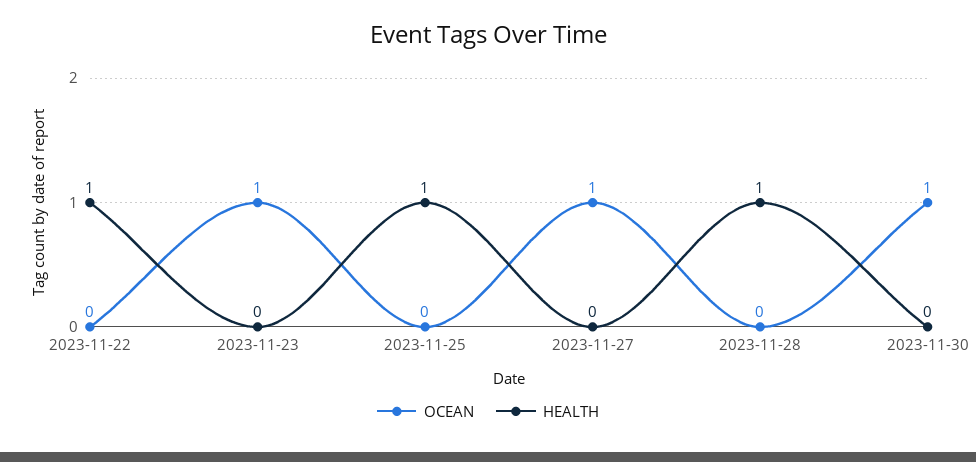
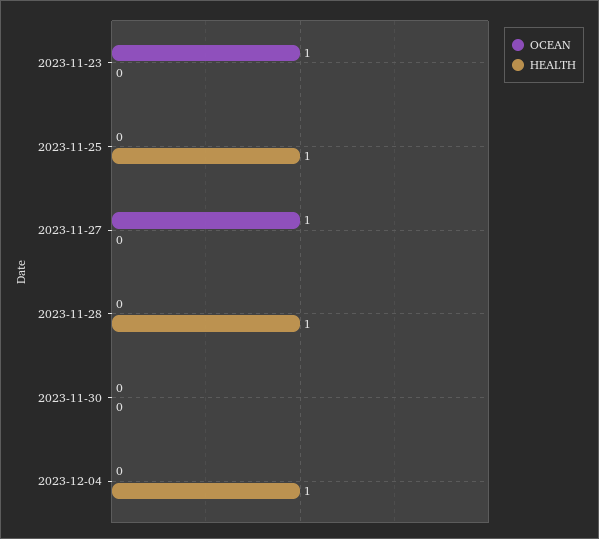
OCEAN, 2023-11-22: 0 -> none
HEALTH, 2023-11-22: 1 -> none
OCEAN, 2023-11-30: 1 -> 0
OCEAN, 2023-12-04: none -> 0
HEALTH, 2023-12-04: none -> 1

